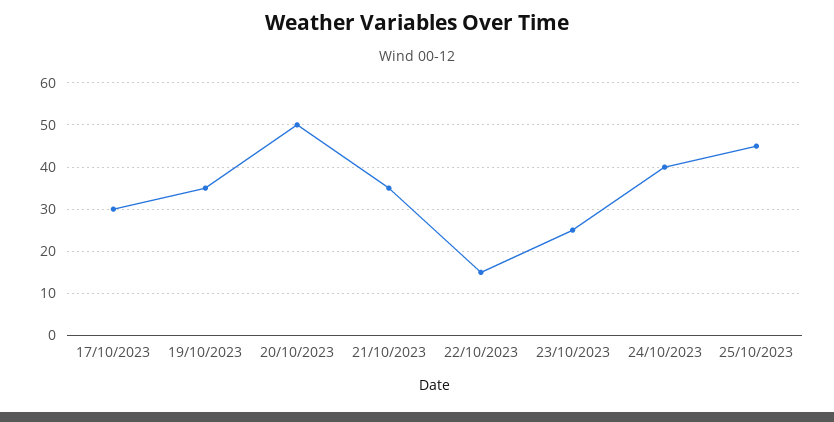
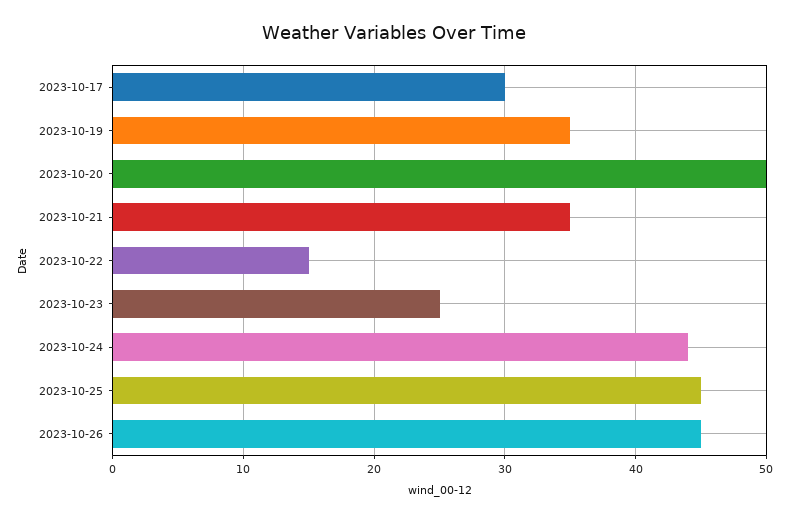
24/10/2023: 40 -> 44
2023-10-26: none -> 45

